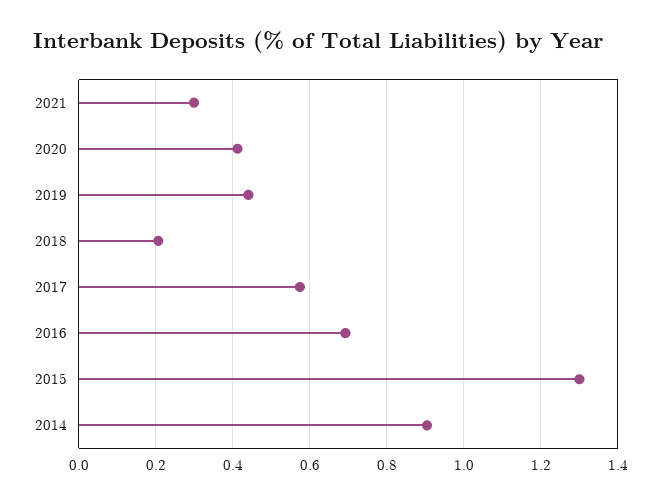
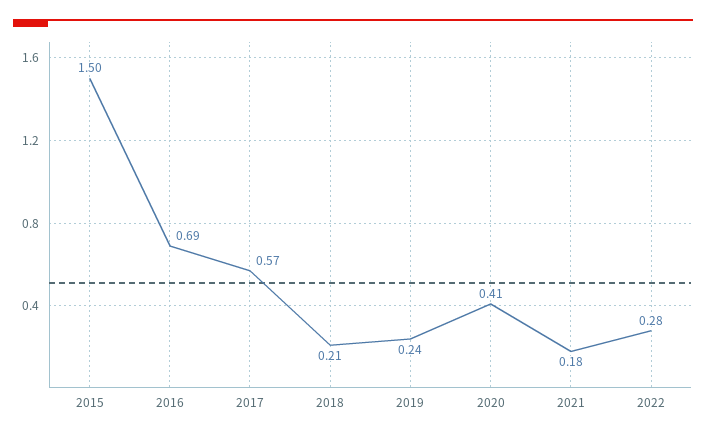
2021: 0.3 -> 0.18
2019: 0.44 -> 0.24
2015: 1.3 -> 1.5
2014: 0.9 -> none
2022: none -> 0.28

